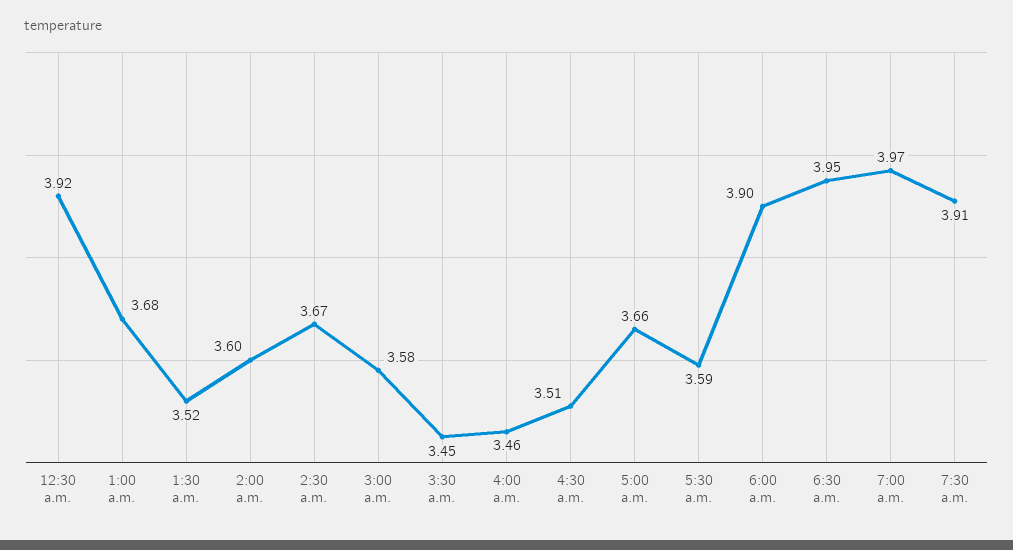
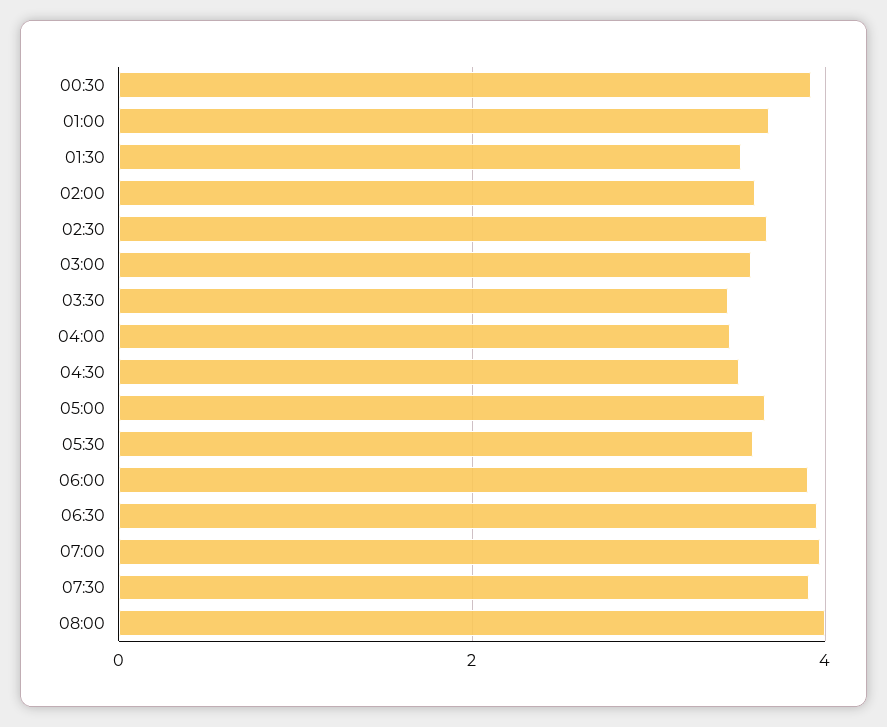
08:00: none -> 4

